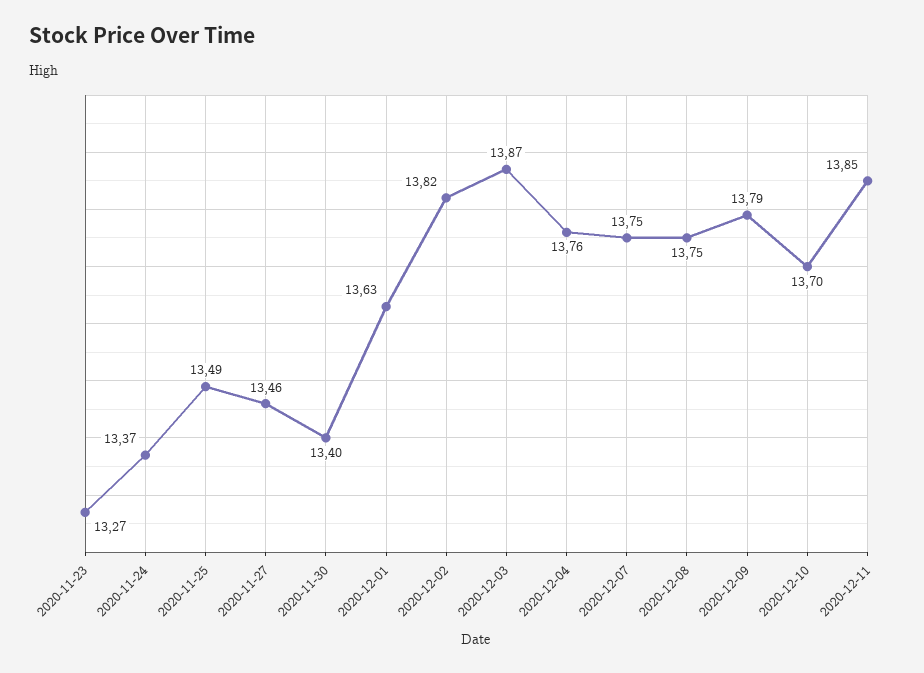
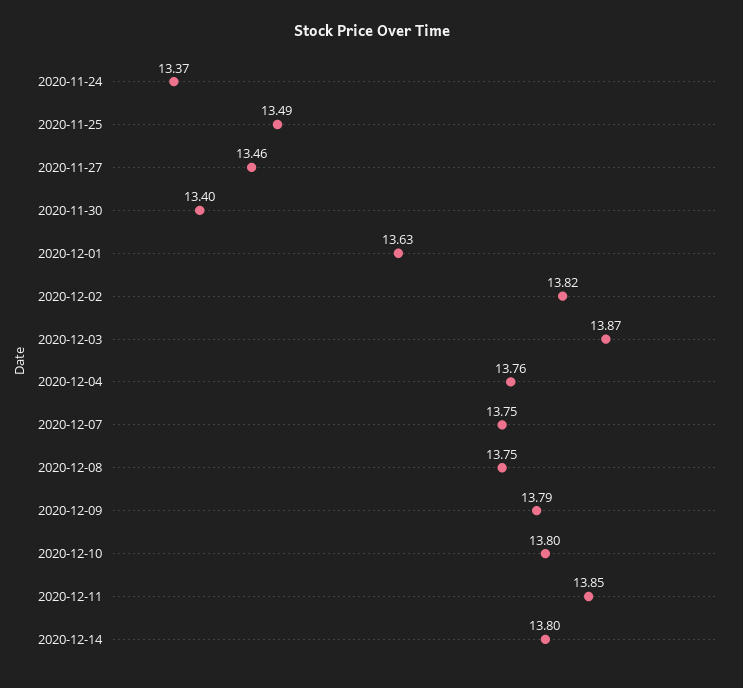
2020-11-23: 13.27 -> none
2020-12-10: 13.7 -> 13.8
2020-12-14: none -> 13.8

